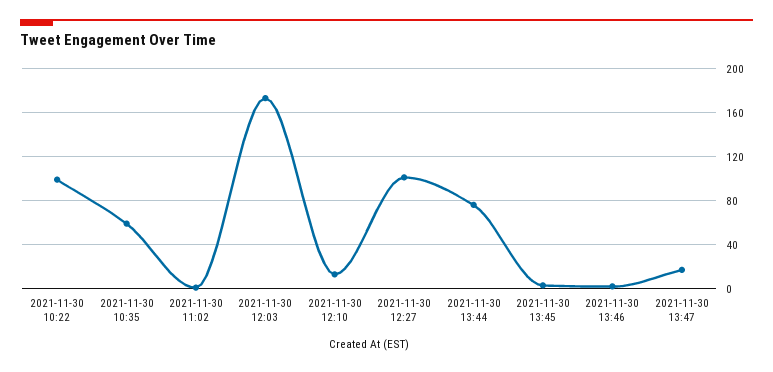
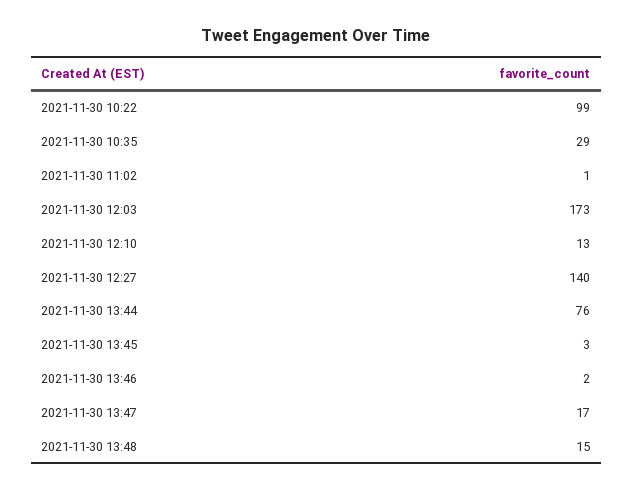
2021-11-30 10:35: 60 -> 29
2021-11-30 12:27: 100 -> 140
2021-11-30 13:48: none -> 15

